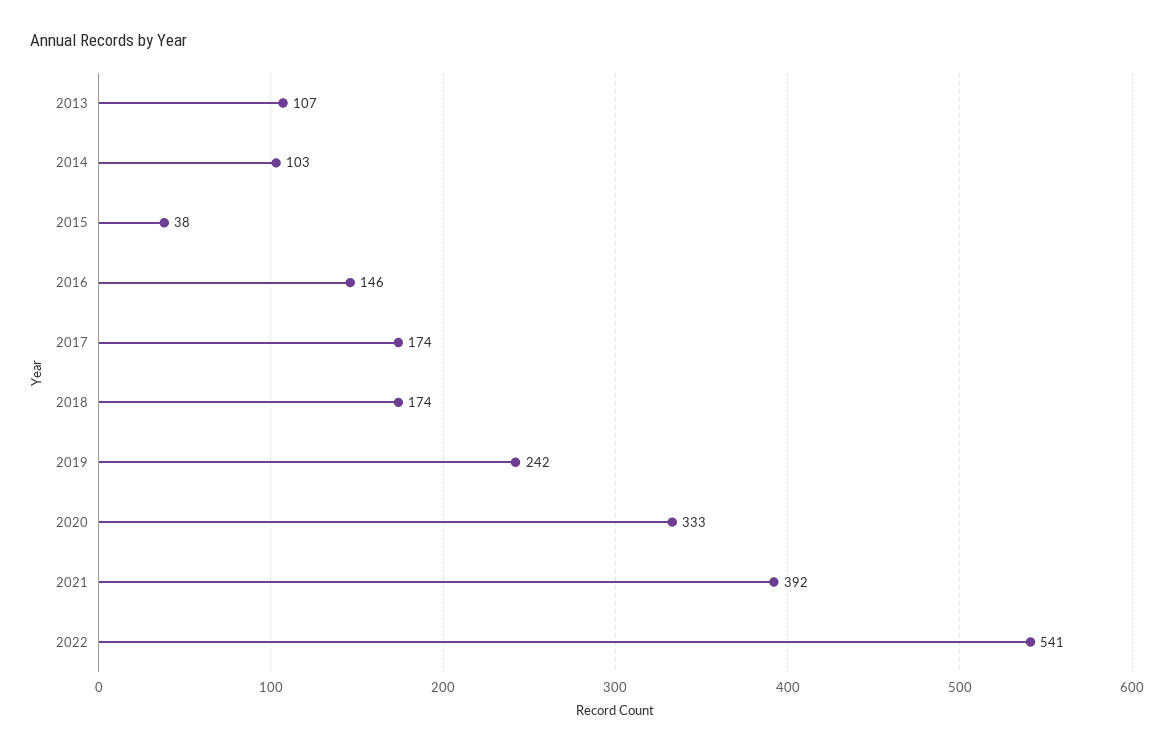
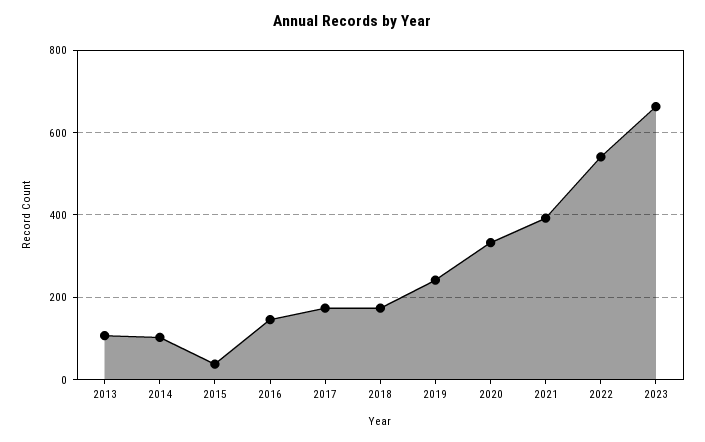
2023: none -> 660

